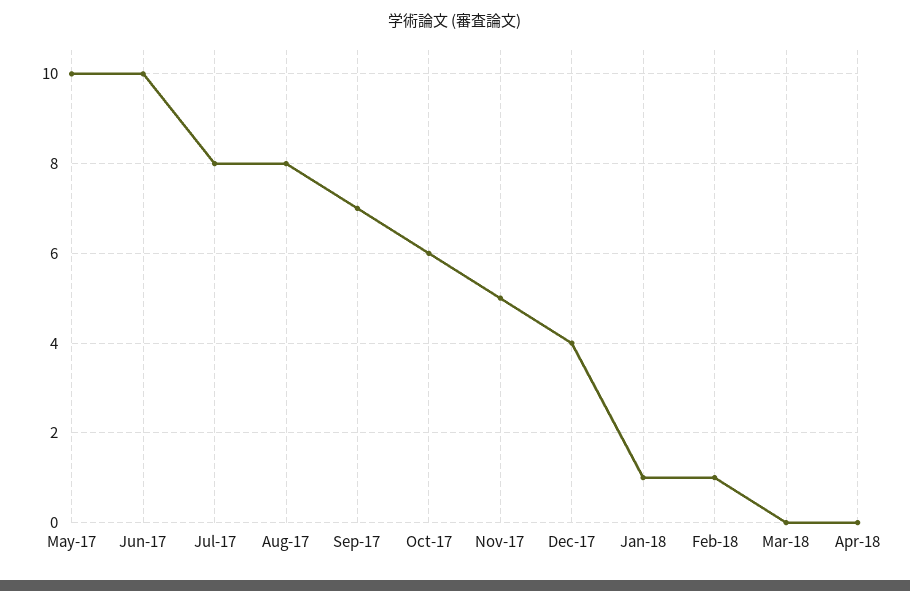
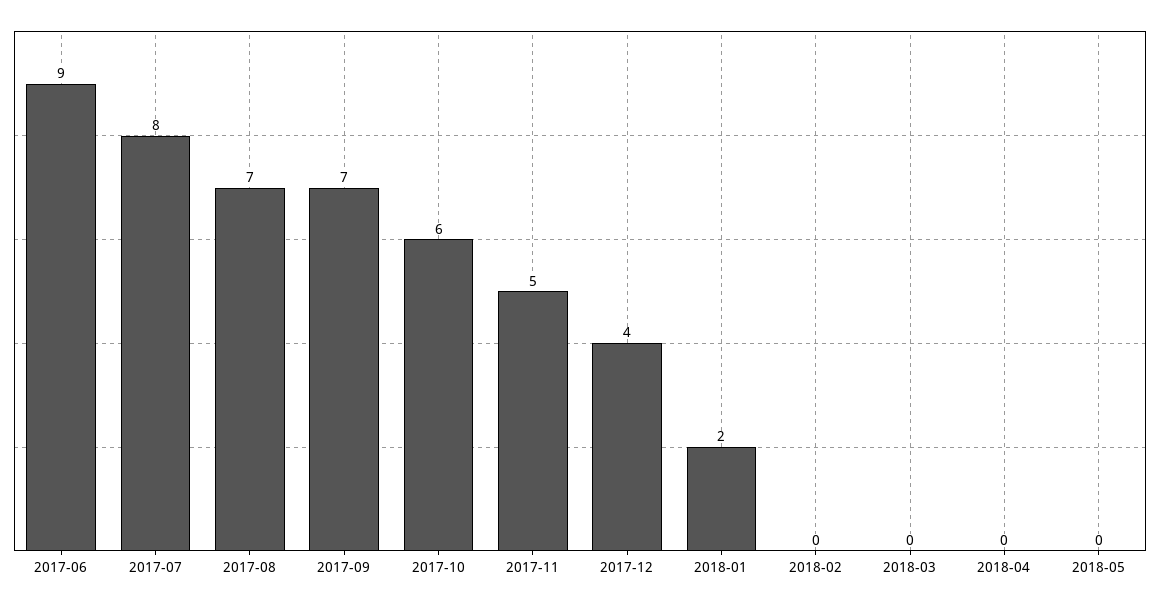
May-17: 10 -> none
Jun-17: 10 -> 9
Aug-17: 8 -> 7
Jan-18: 1 -> 2
Feb-18: 1 -> 0
2018-05: none -> 0

